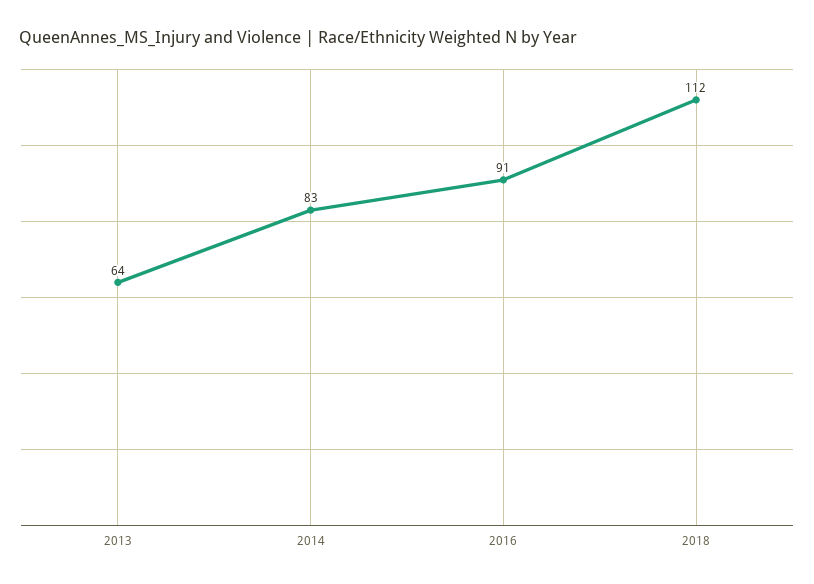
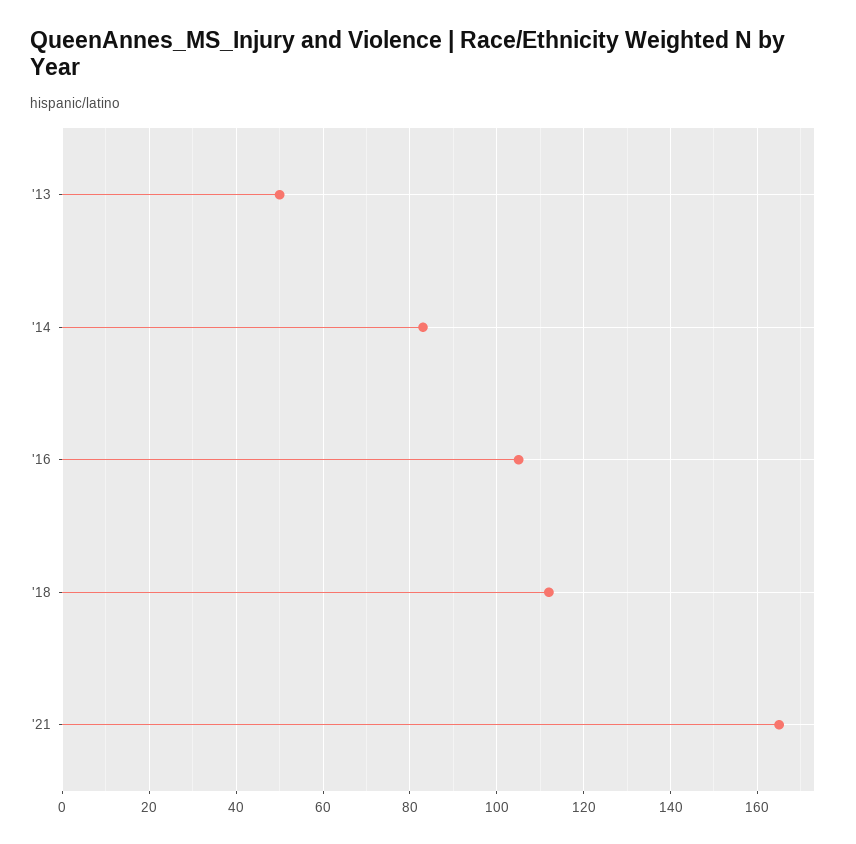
2013: 64 -> 50
2016: 91 -> 105
'21: none -> 165

